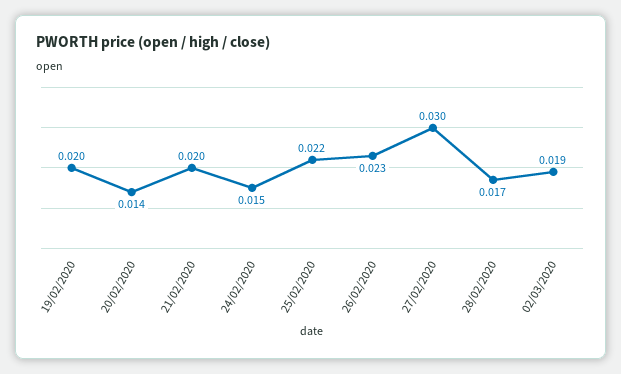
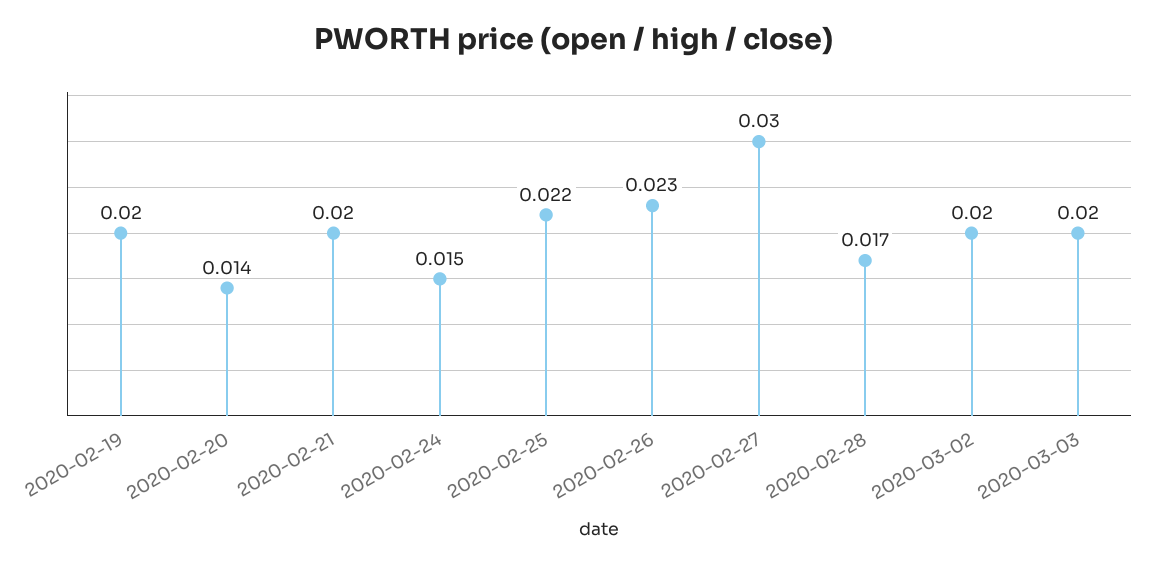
02/03/2020: 0.019 -> 0.02
2020-03-03: none -> 0.02

